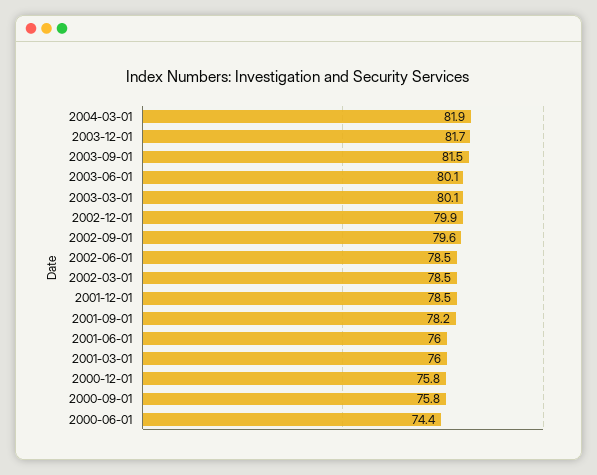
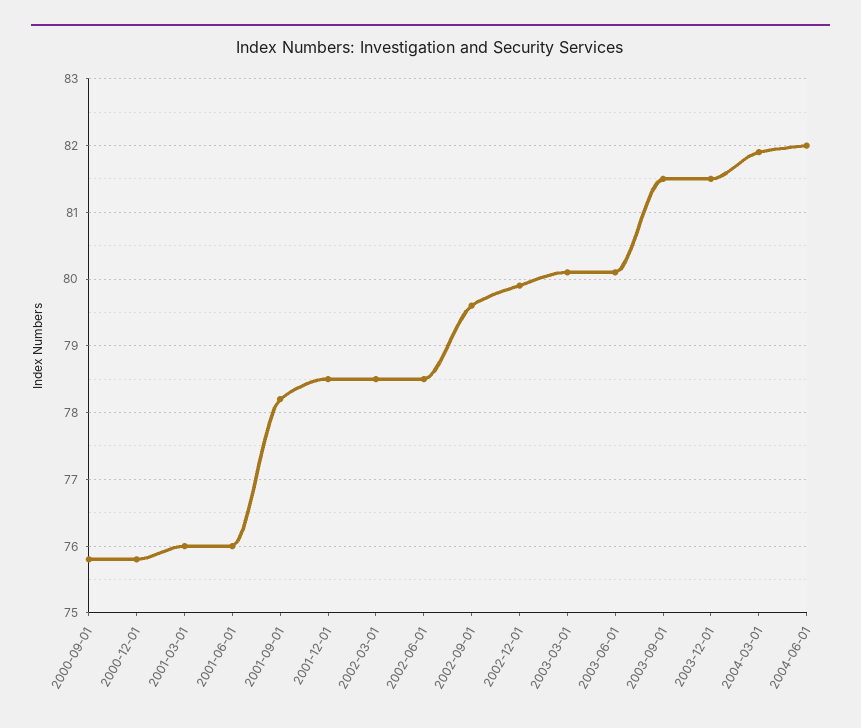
2003-12-01: 81.7 -> 81.5
2000-06-01: 74.4 -> none
2004-06-01: none -> 82

